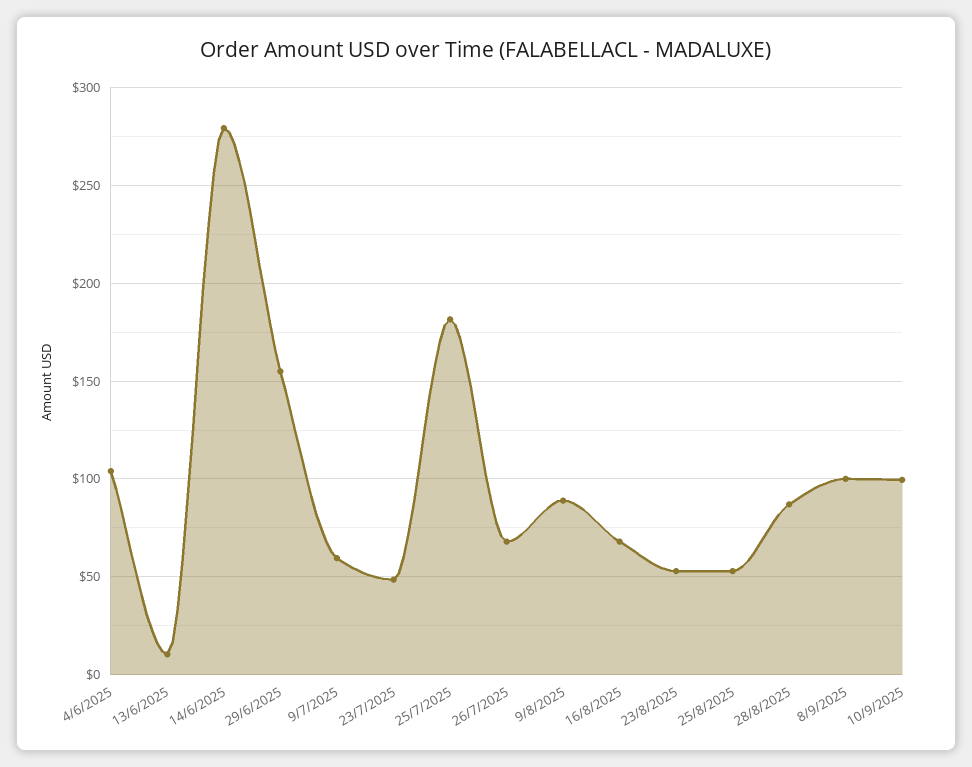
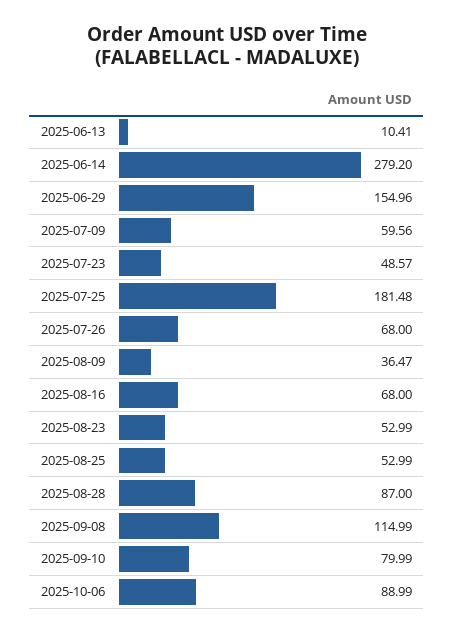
4/6/2025: 105 -> none
9/8/2025: 90 -> 36.47
8/9/2025: 100 -> 114.99
10/9/2025: 100 -> 79.99
2025-10-06: none -> 88.99

